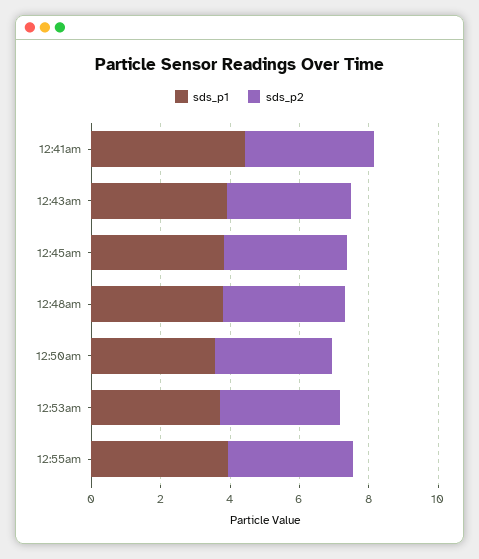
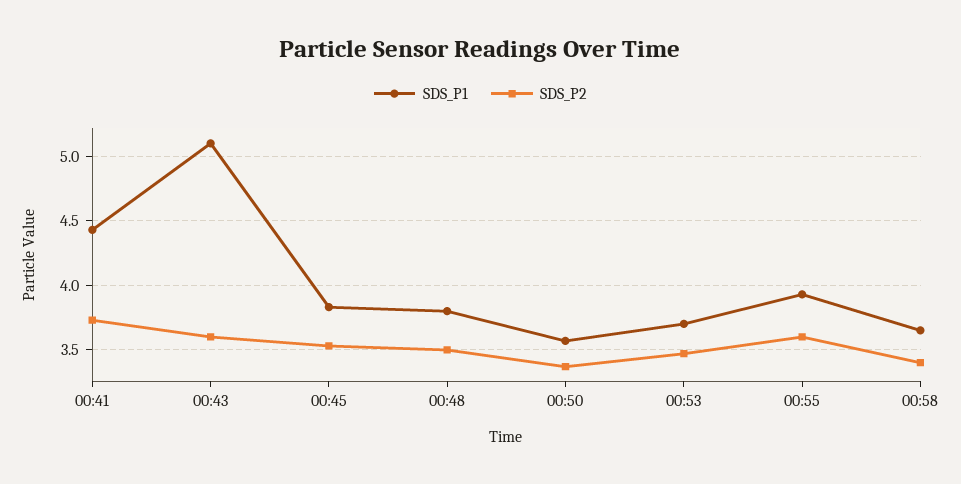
sds_p1, 12:43am: 4 -> 5.1
sds_p1, 00:58: none -> 3.65
sds_p2, 00:58: none -> 3.4

